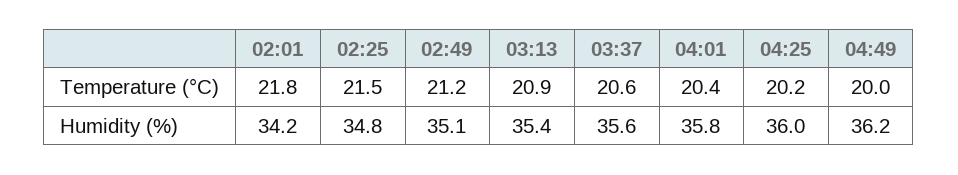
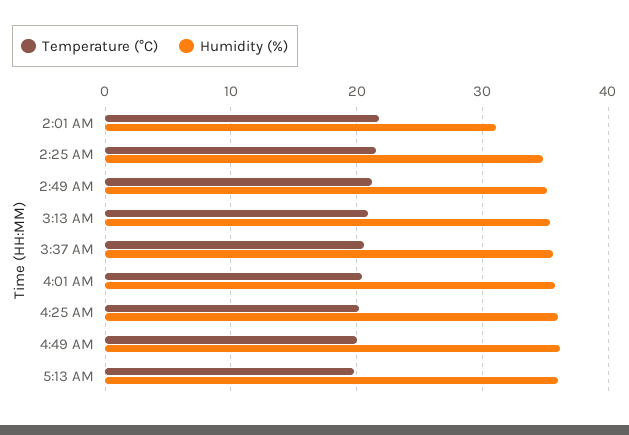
Humidity (%), 02:01: 34.2 -> 31
Temperature (°C), 5:13 AM: none -> 20
Humidity (%), 5:13 AM: none -> 36

